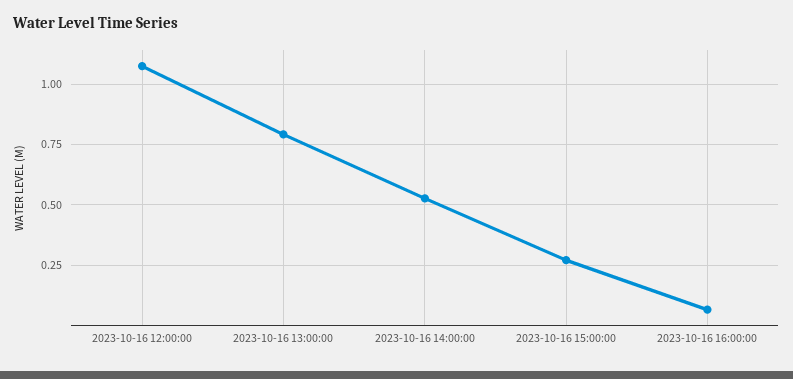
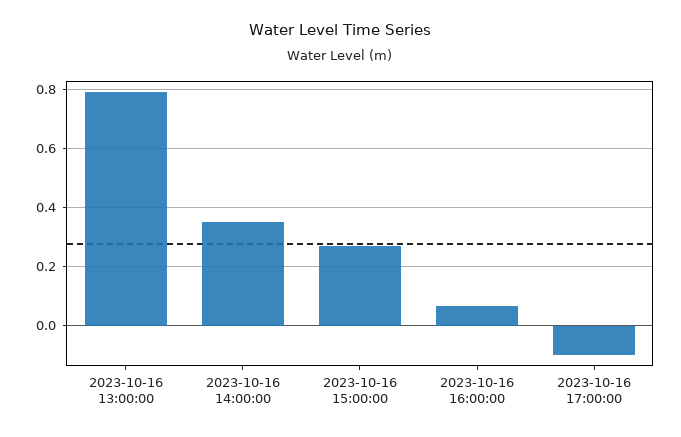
2023-10-16 12:00:00: 1.075 -> none
2023-10-16 14:00:00: 0.525 -> 0.35
2023-10-16 17:00:00: none -> -0.1

